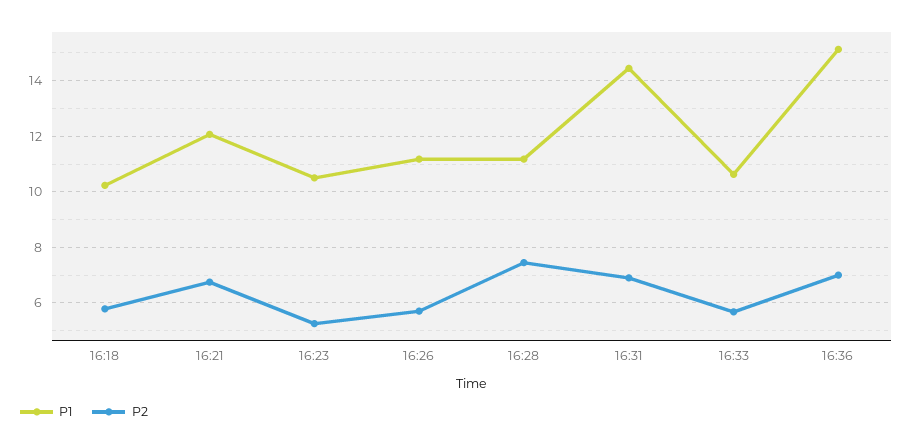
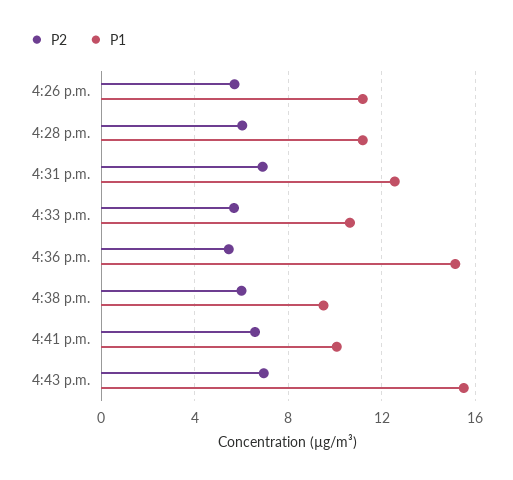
P1, 16:18: 10.25 -> none
P2, 16:18: 5.75 -> none
P1, 16:21: 12 -> none
P2, 16:21: 6.75 -> none
P1, 16:23: 10.5 -> none
P2, 16:23: 5.25 -> none
P2, 16:28: 7.5 -> 6
P1, 16:31: 14.5 -> 12.5
P2, 16:36: 7 -> 5.5
P2, 4:38 p.m.: none -> 6
P1, 4:38 p.m.: none -> 9.5
P2, 4:41 p.m.: none -> 6.5
P1, 4:41 p.m.: none -> 10
P2, 4:43 p.m.: none -> 7
P1, 4:43 p.m.: none -> 15.5

